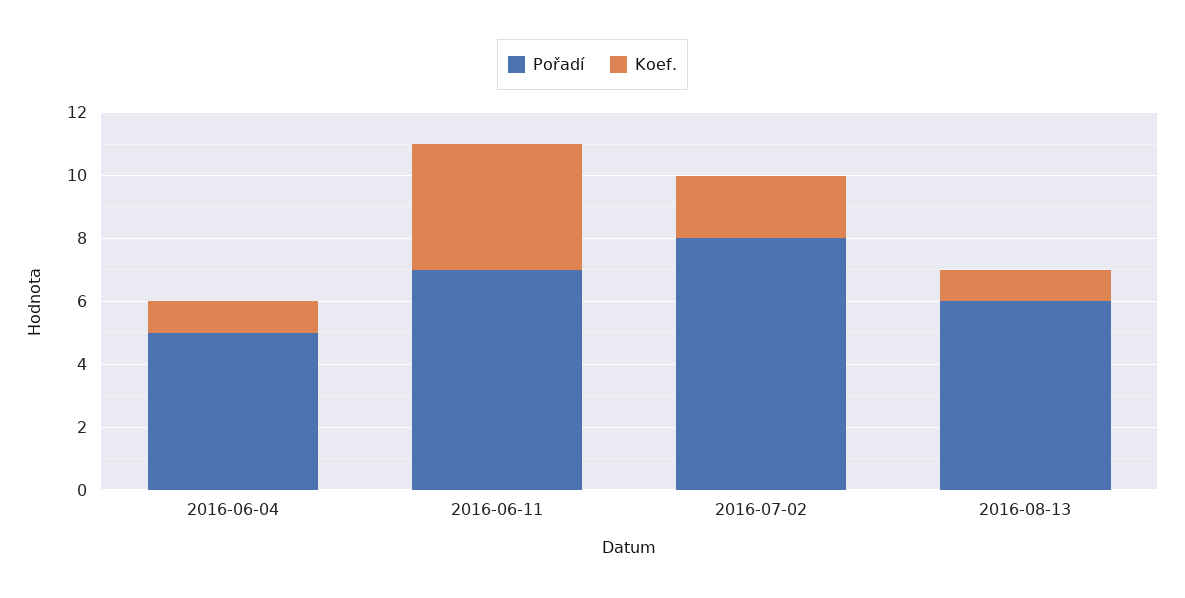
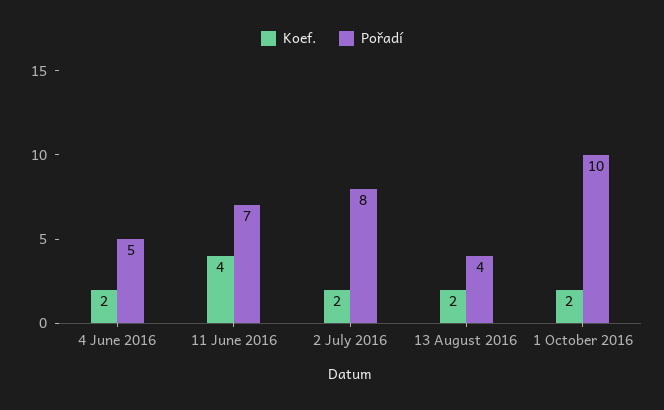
Koef., 2016-06-04: 1 -> 2
Pořadí, 2016-08-13: 6 -> 4
Koef., 2016-08-13: 1 -> 2
Koef., 1 October 2016: none -> 2
Pořadí, 1 October 2016: none -> 10

